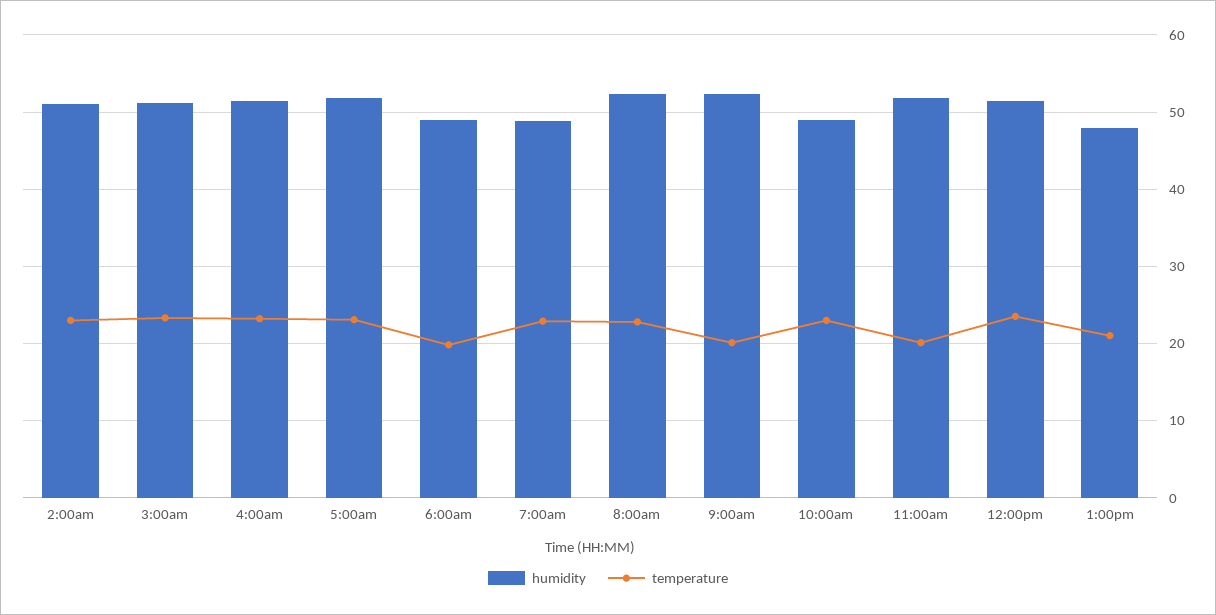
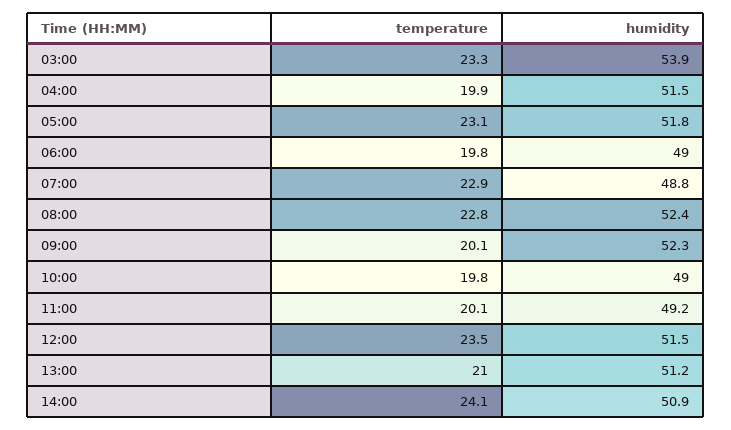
humidity, 2:00am: 51 -> none
temperature, 2:00am: 23 -> none
humidity, 3:00am: 51 -> 53.9
temperature, 4:00am: 23 -> 19.9
temperature, 10:00am: 23 -> 19.8
humidity, 11:00am: 52 -> 49.2
humidity, 1:00pm: 48 -> 51.2
temperature, 14:00: none -> 24.1
humidity, 14:00: none -> 50.9

